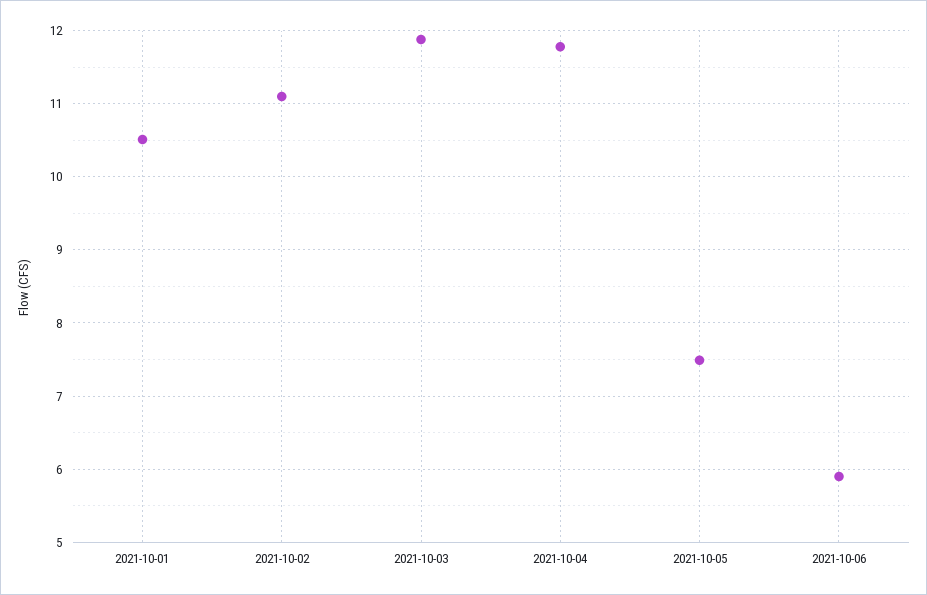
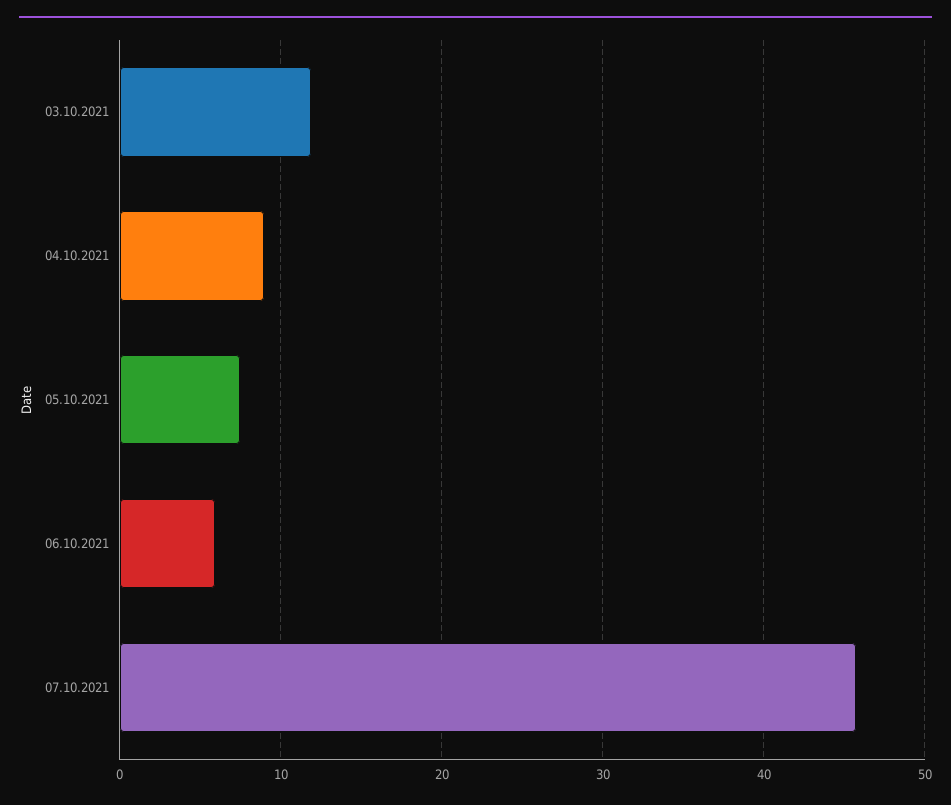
2021-10-01: 10.5 -> none
2021-10-02: 11.1 -> none
2021-10-04: 11.8 -> 9
07.10.2021: none -> 46

